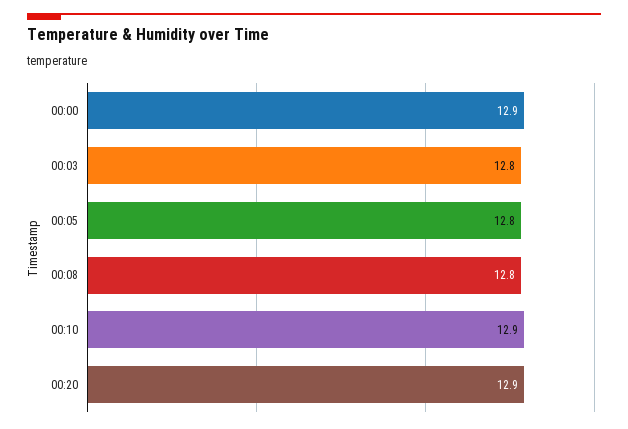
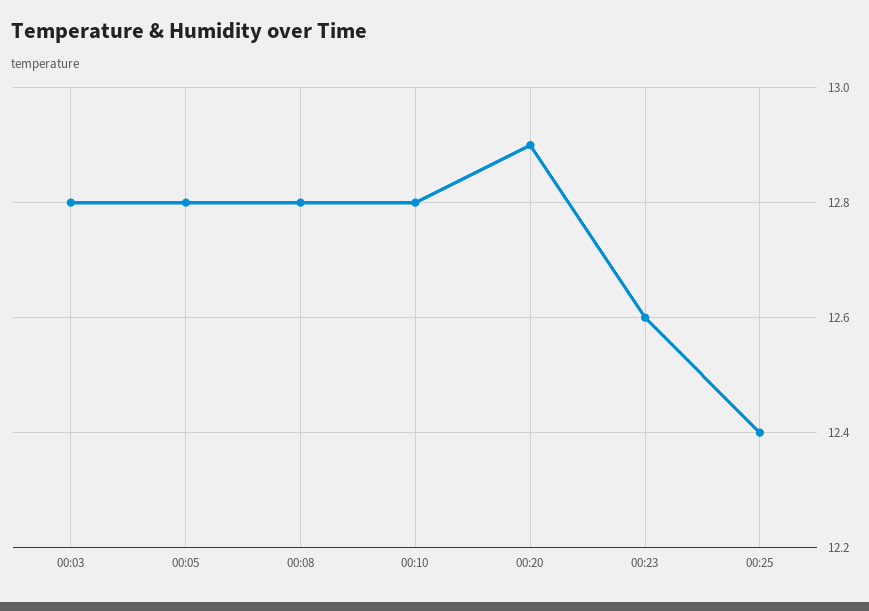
00:00: 12.9 -> none
00:10: 12.9 -> 12.8
00:23: none -> 12.6
00:25: none -> 12.4

